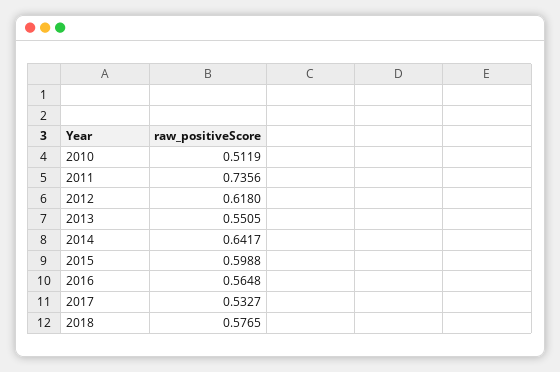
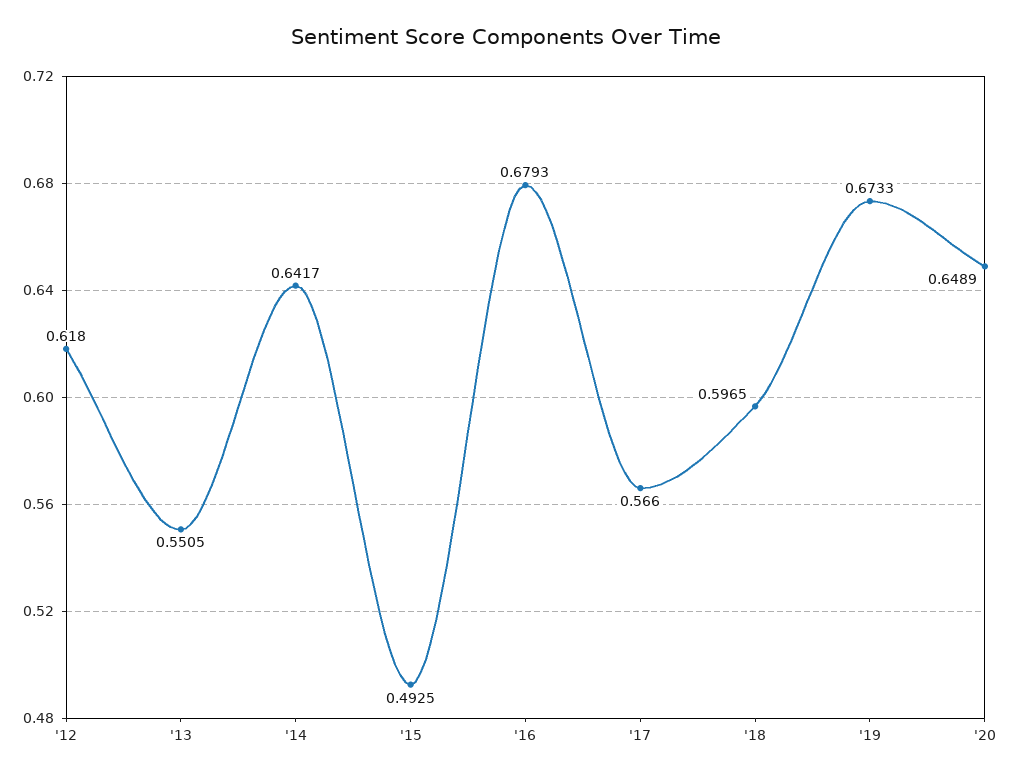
2010: 0.5119 -> none
2011: 0.7356 -> none
2015: 0.5988 -> 0.4925
2016: 0.5648 -> 0.6793
2017: 0.5327 -> 0.566
2018: 0.5765 -> 0.5965
'19: none -> 0.6733
'20: none -> 0.6489

